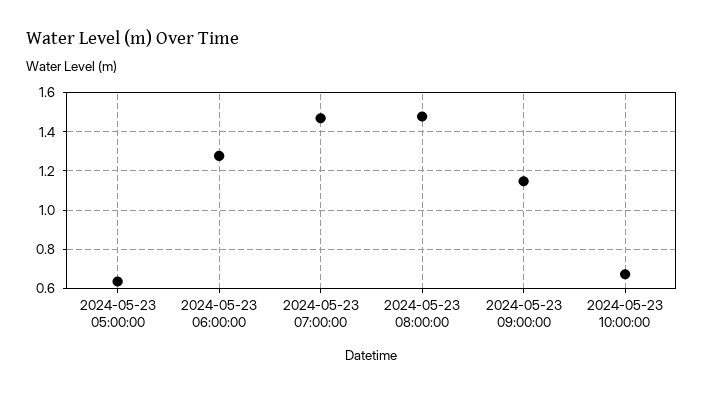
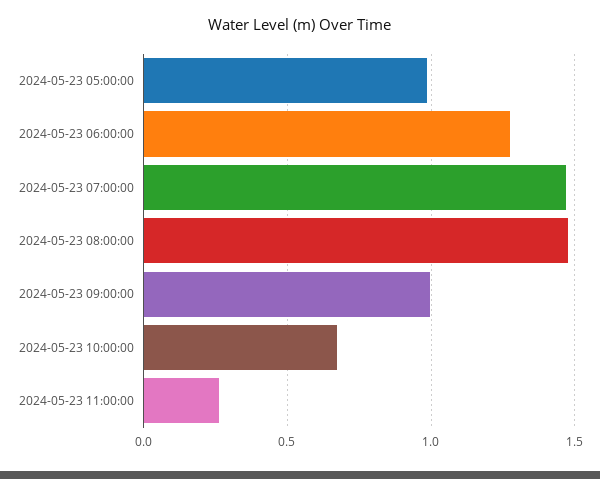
2024-05-23 05:00:00: 0.65 -> 1
2024-05-23 09:00:00: 1.15 -> 1
2024-05-23 11:00:00: none -> 0.25

